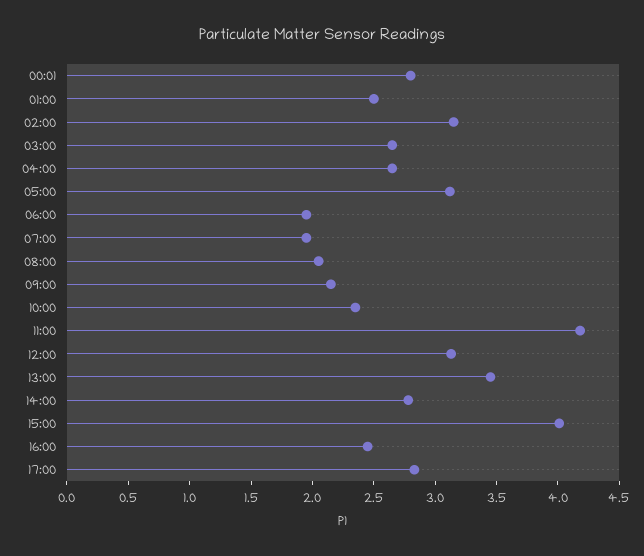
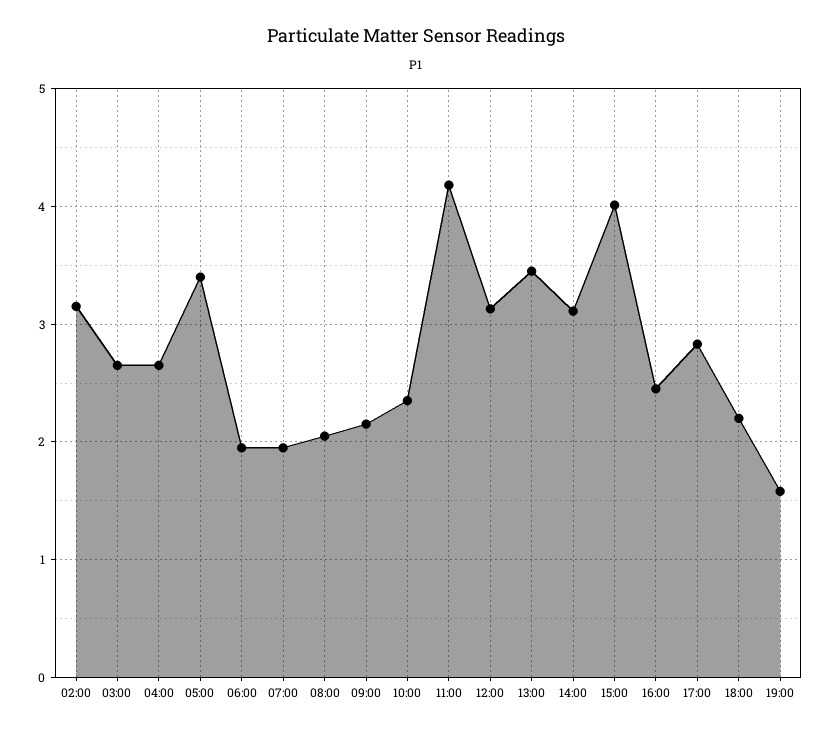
00:01: 2.8 -> none
01:00: 2.5 -> none
05:00: 3.1 -> 3.4
14:00: 2.8 -> 3.1
18:00: none -> 2.2
19:00: none -> 1.6

